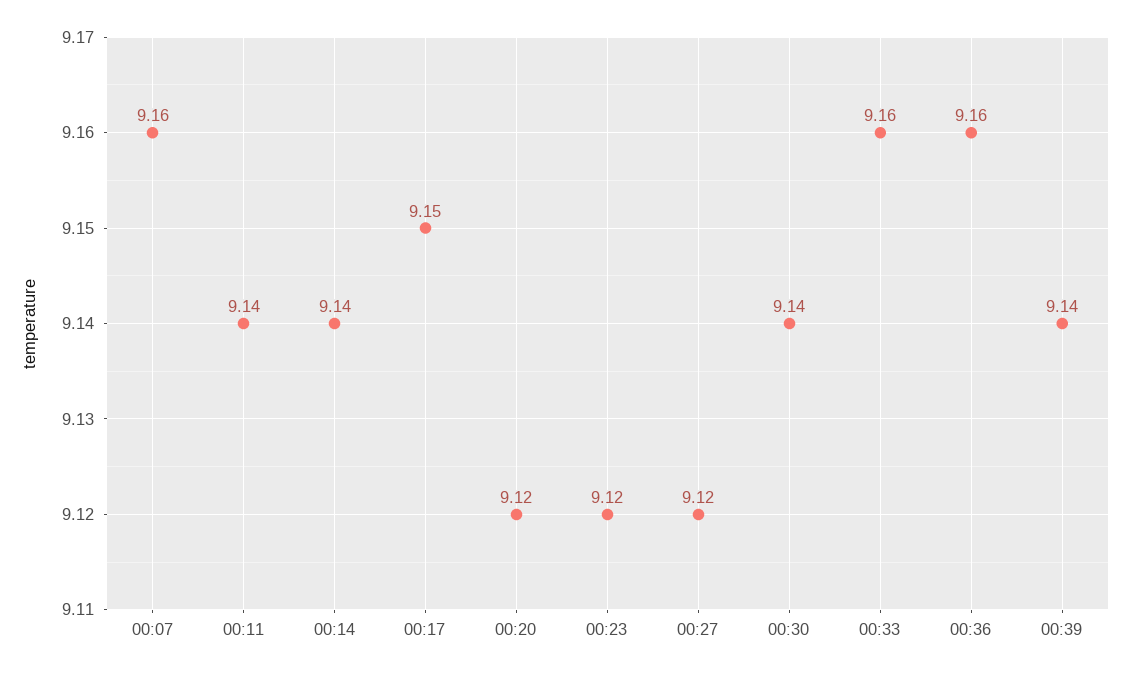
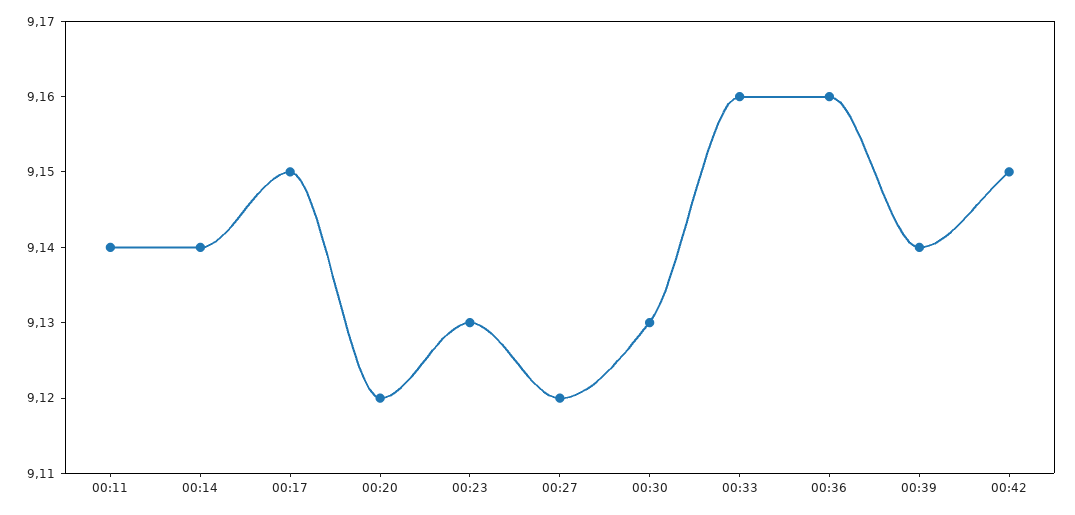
00:07: 9.16 -> none
00:23: 9.12 -> 9.13
00:30: 9.14 -> 9.13
00:42: none -> 9.15

